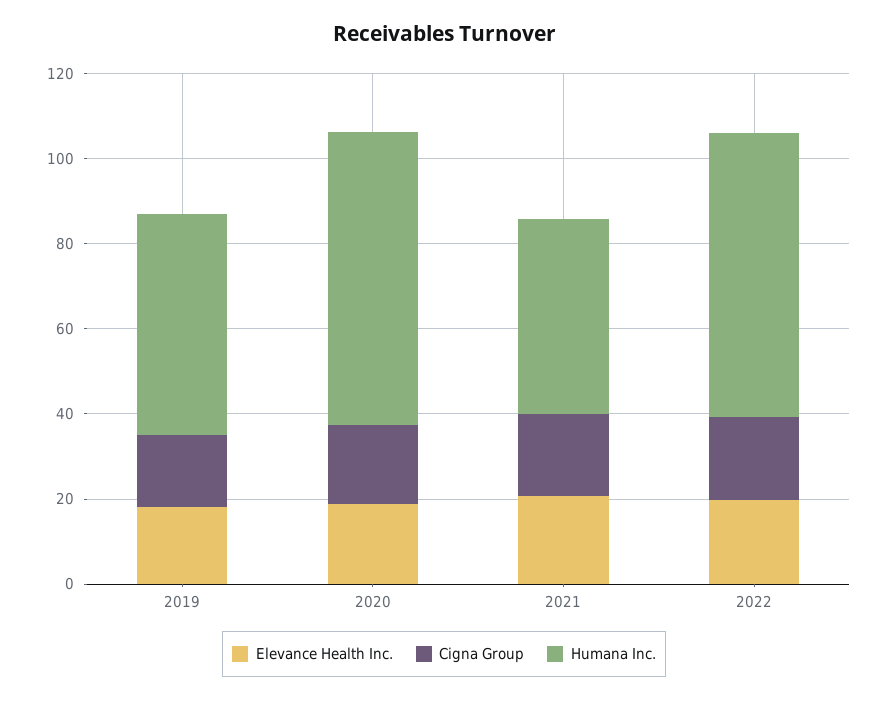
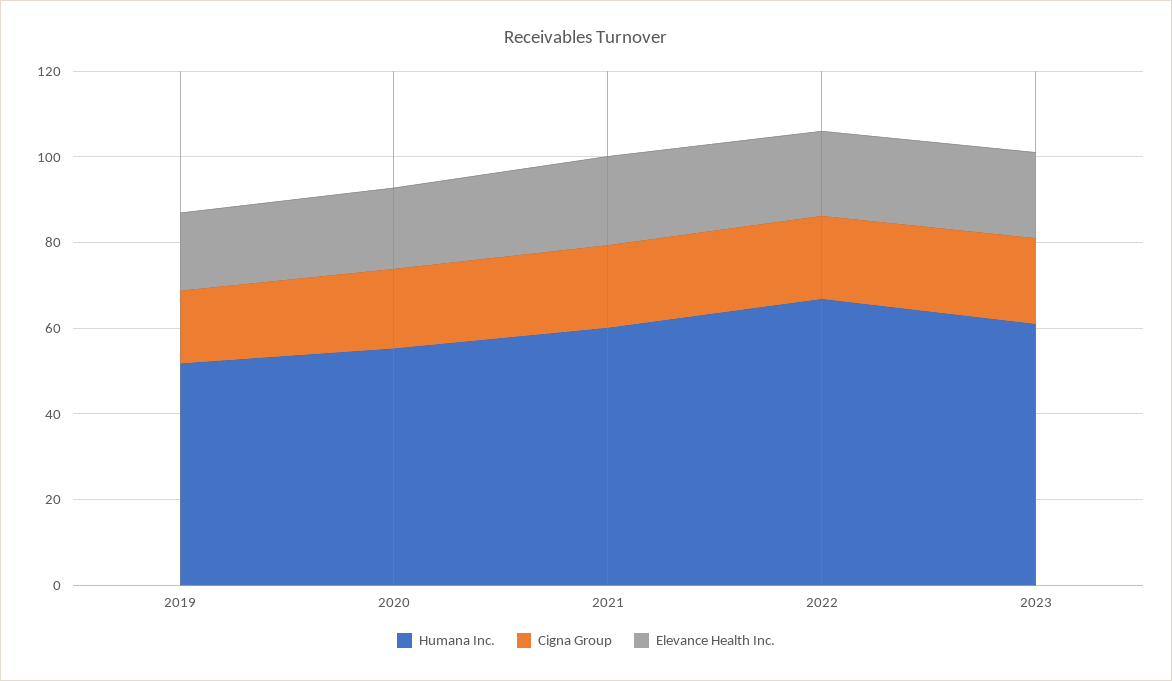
Humana Inc., 2020: 70 -> 55
Humana Inc., 2021: 45 -> 60
Humana Inc., 2023: none -> 60
Cigna Group, 2023: none -> 20
Elevance Health Inc., 2023: none -> 20

